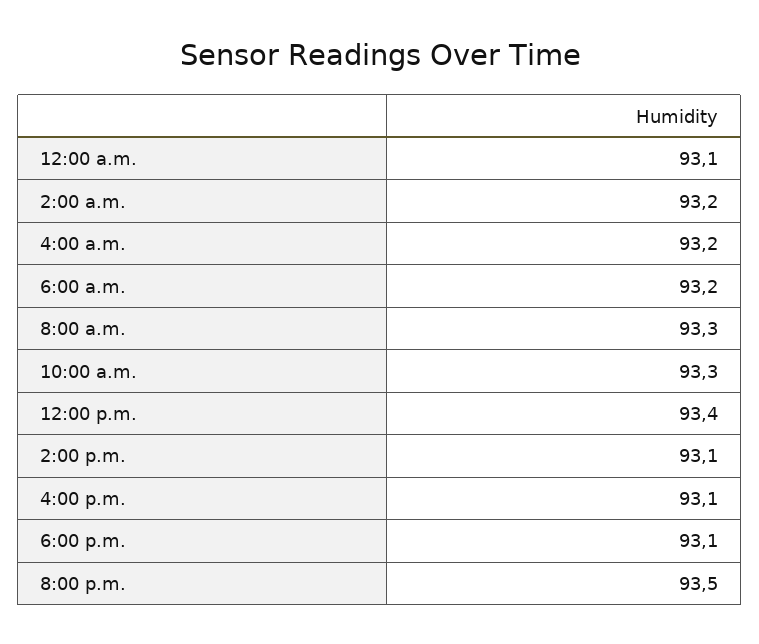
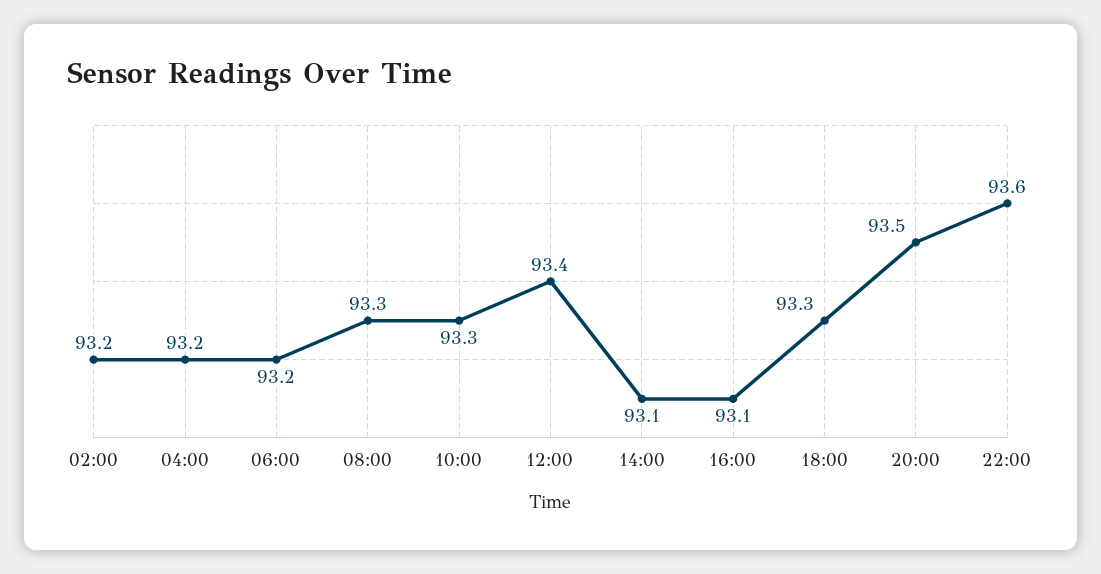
12:00 a.m.: 93.1 -> none
6:00 p.m.: 93.1 -> 93.3
22:00: none -> 93.6

